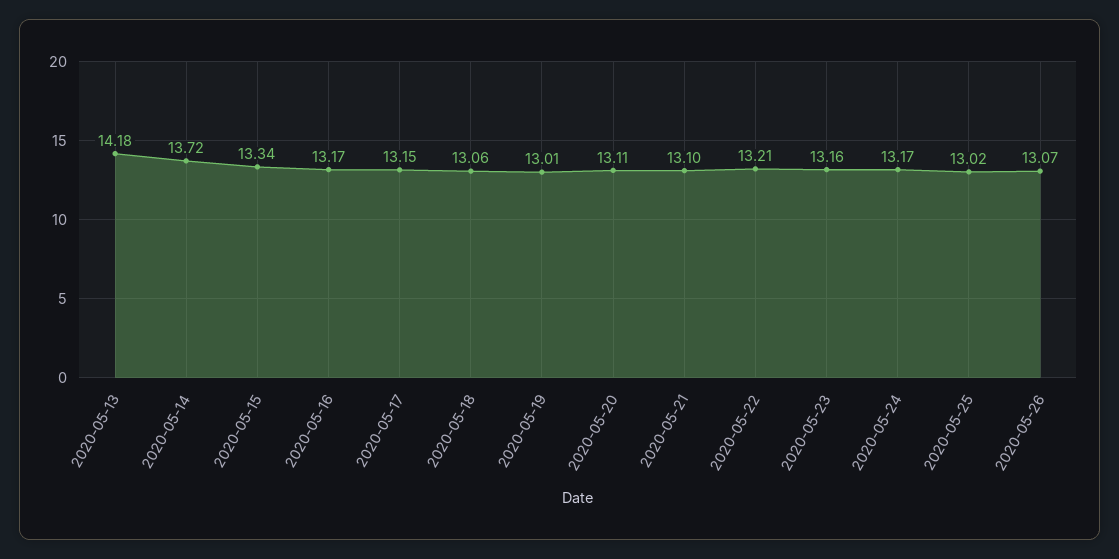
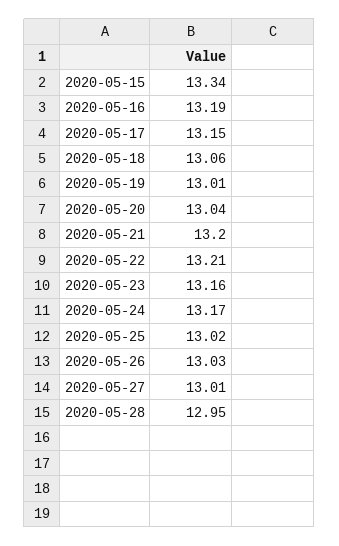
2020-05-13: 14.18 -> none
2020-05-14: 13.72 -> none
2020-05-16: 13.17 -> 13.19
2020-05-20: 13.11 -> 13.04
2020-05-21: 13.1 -> 13.2
2020-05-26: 13.07 -> 13.03
2020-05-27: none -> 13.01
2020-05-28: none -> 12.95

